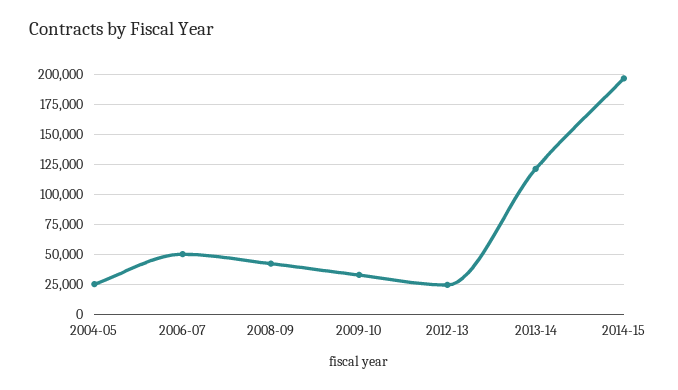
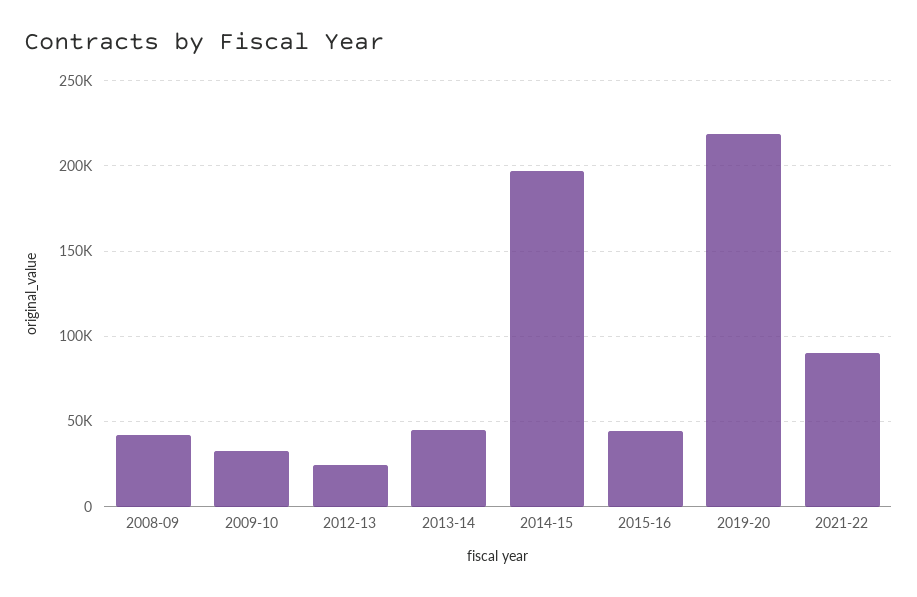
2004-05: 25000 -> none
2006-07: 50000 -> none
2013-14: 125000 -> 45000
2015-16: none -> 45000
2019-20: none -> 220000
2021-22: none -> 90000

